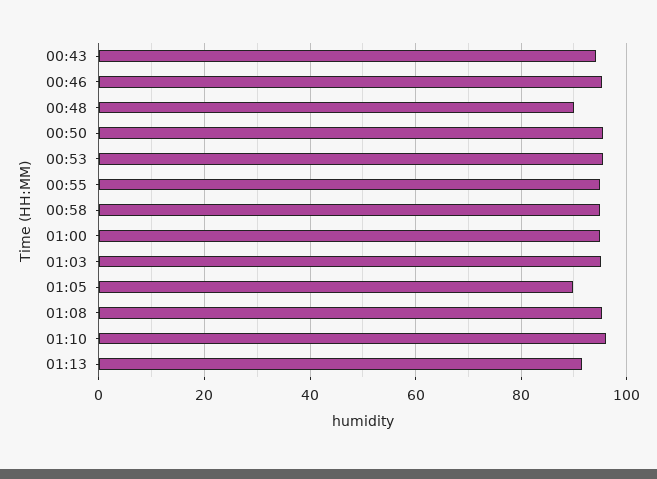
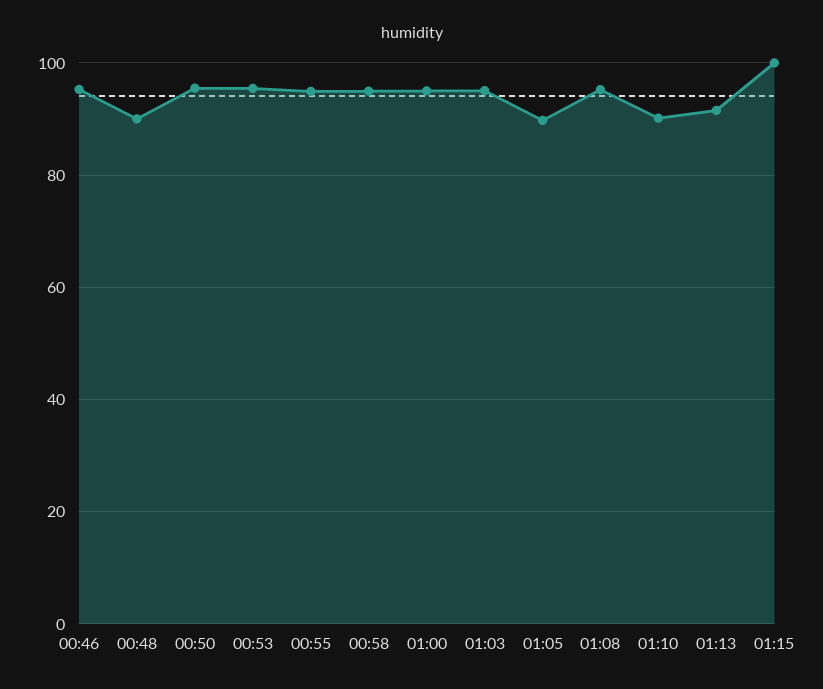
00:43: 94 -> none
01:10: 96 -> 90
01:15: none -> 100

